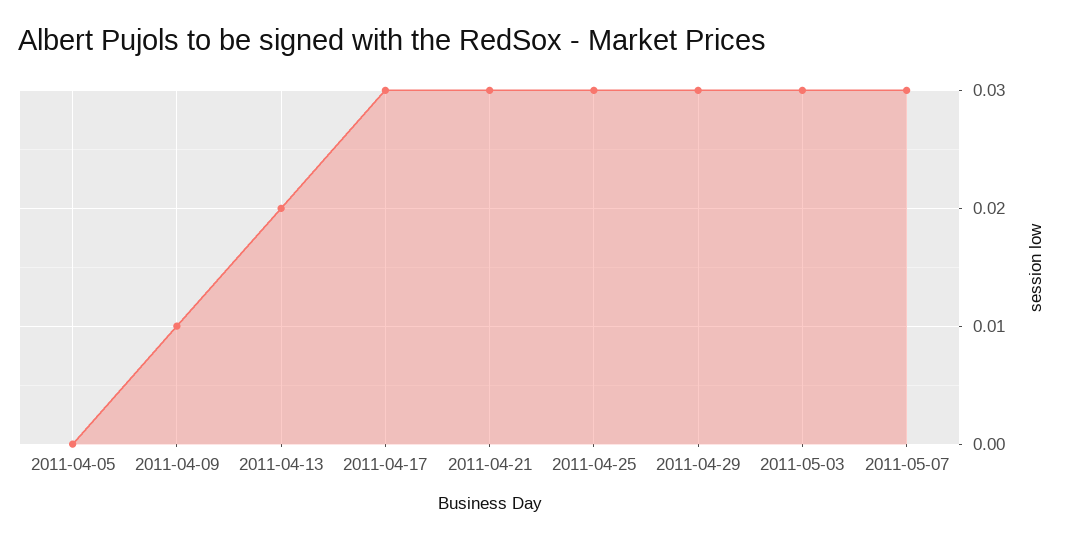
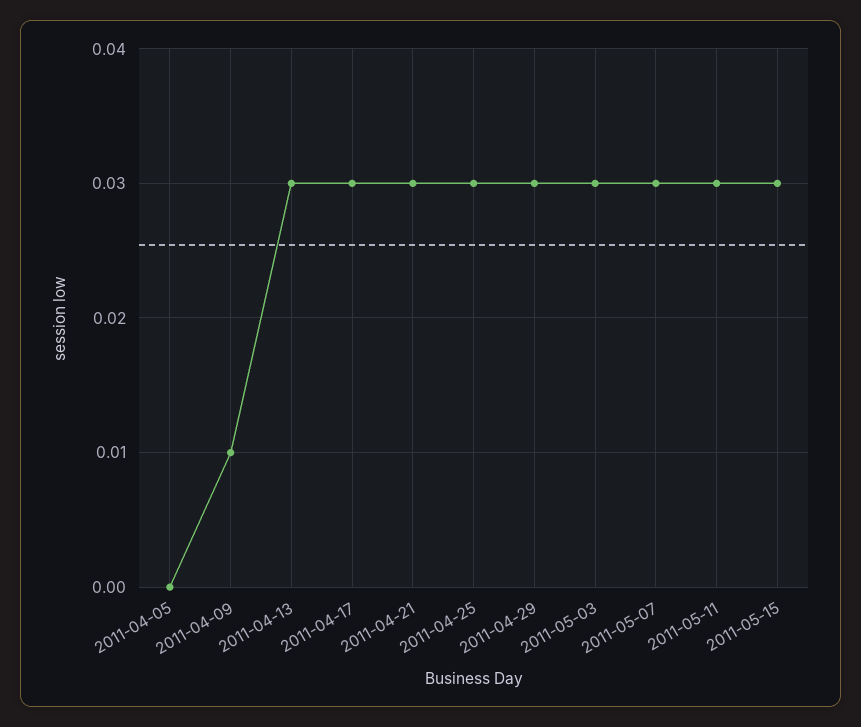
2011-04-13: 0.02 -> 0.03
2011-05-11: none -> 0.03
2011-05-15: none -> 0.03

